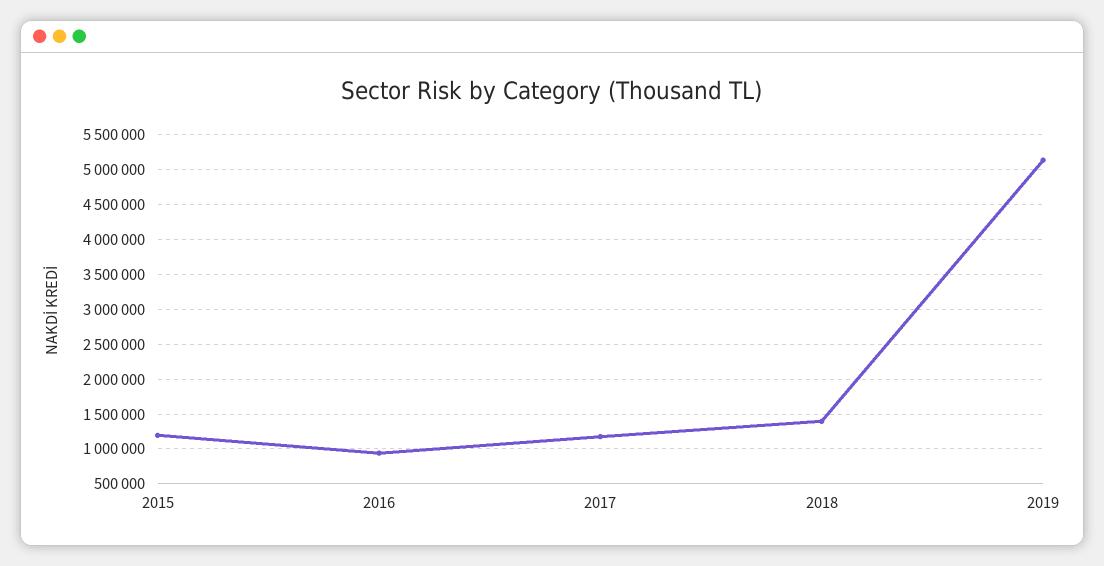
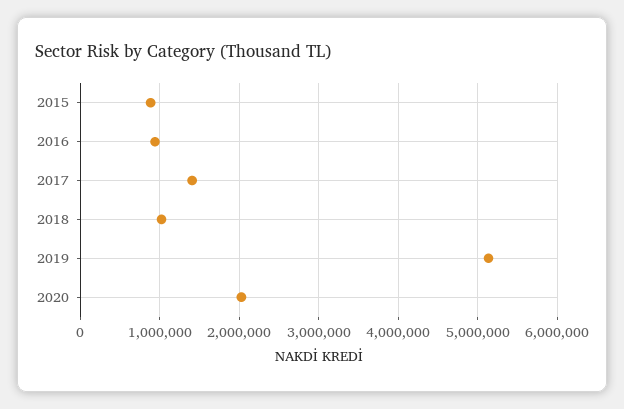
2015: 1200000 -> 900000
2017: 1200000 -> 1400000
2018: 1400000 -> 1000000
2020: none -> 2000000

